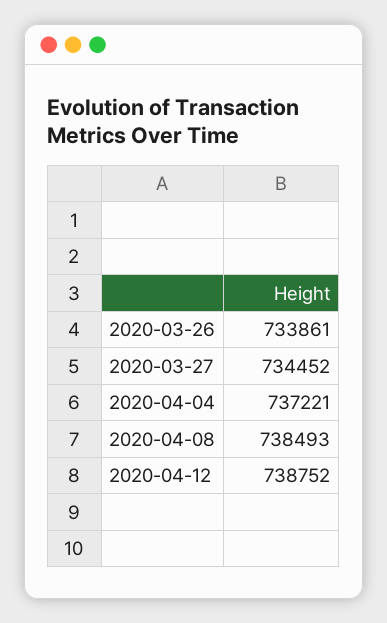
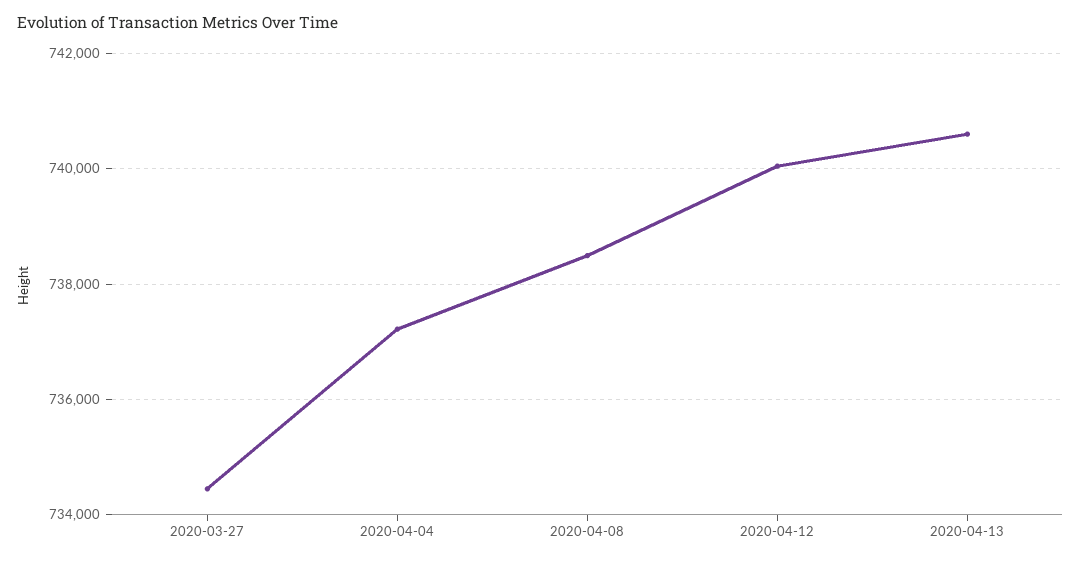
2020-03-26: 733861 -> none
2020-04-12: 738752 -> 740000
2020-04-13: none -> 740600

